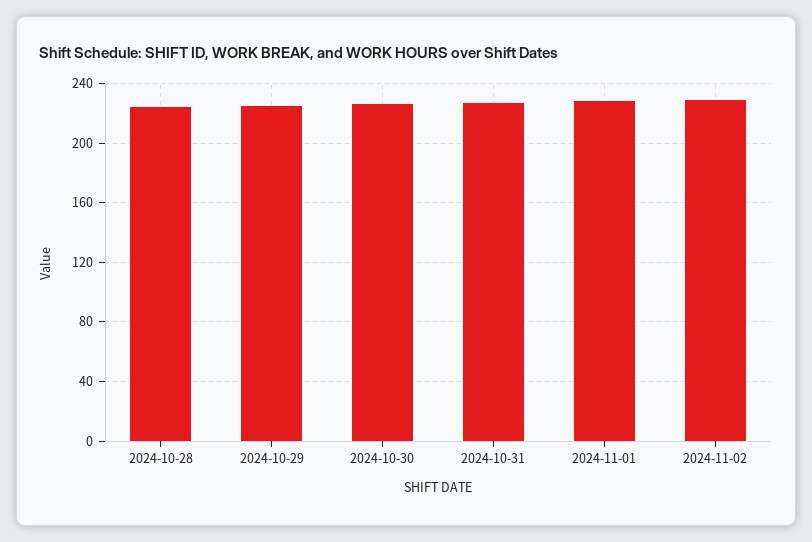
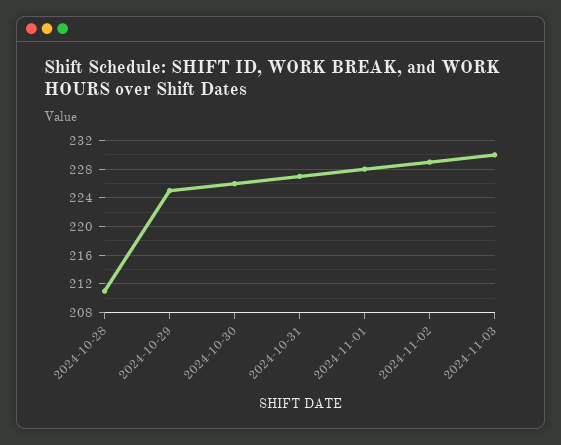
2024-10-28: 225 -> 211
2024-11-03: none -> 230

